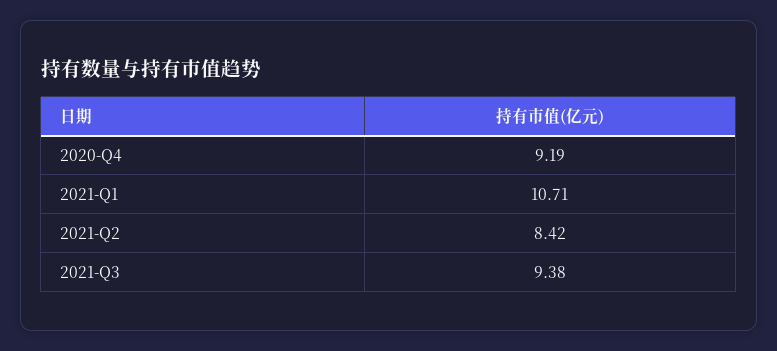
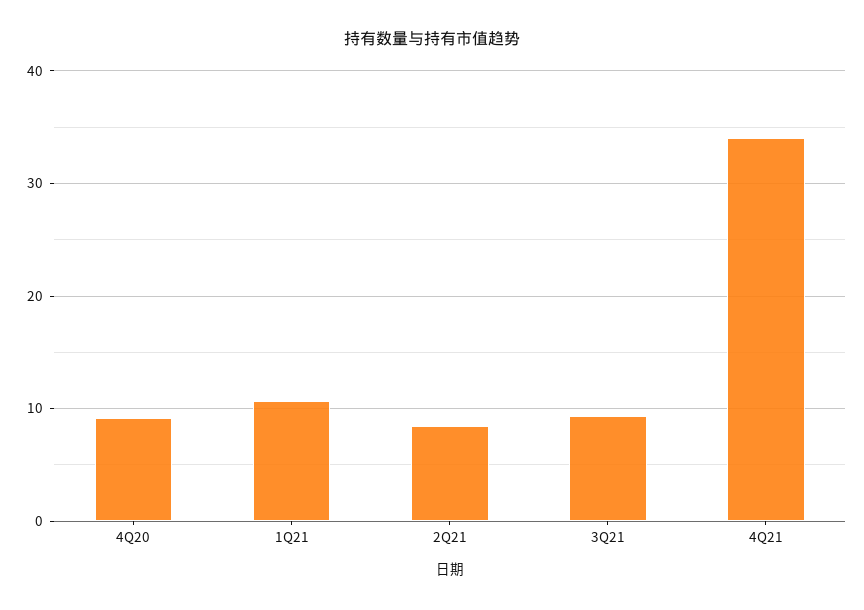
4Q21: none -> 34

